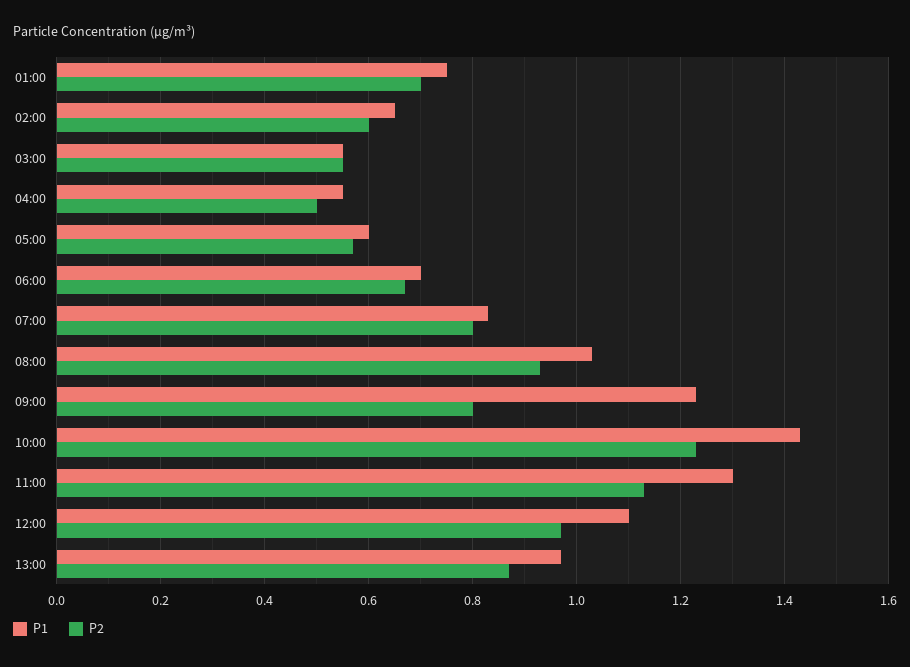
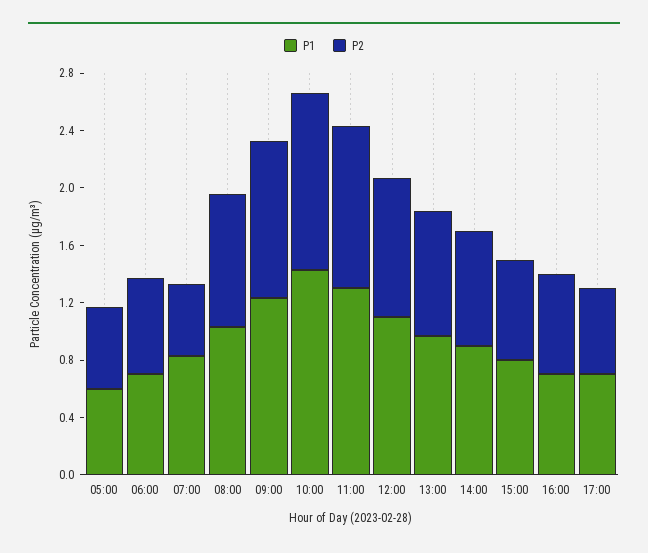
P1, 01:00: 0.75 -> none
P2, 01:00: 0.7 -> none
P1, 02:00: 0.65 -> none
P2, 02:00: 0.6 -> none
P1, 03:00: 0.55 -> none
P2, 03:00: 0.55 -> none
P1, 04:00: 0.55 -> none
P2, 04:00: 0.5 -> none
P2, 07:00: 0.8 -> 0.5
P2, 09:00: 0.8 -> 1.1
P1, 14:00: none -> 0.9
P2, 14:00: none -> 0.8
P1, 15:00: none -> 0.8
P2, 15:00: none -> 0.7
P1, 16:00: none -> 0.7
P2, 16:00: none -> 0.7
P1, 17:00: none -> 0.7
P2, 17:00: none -> 0.6

